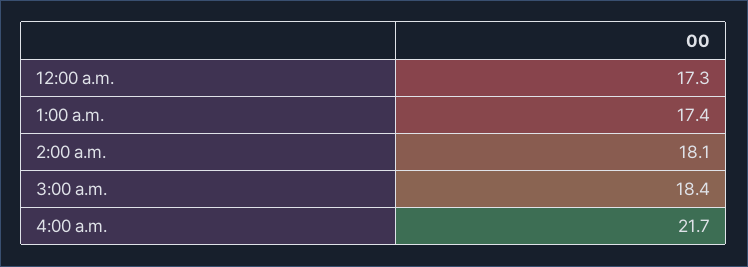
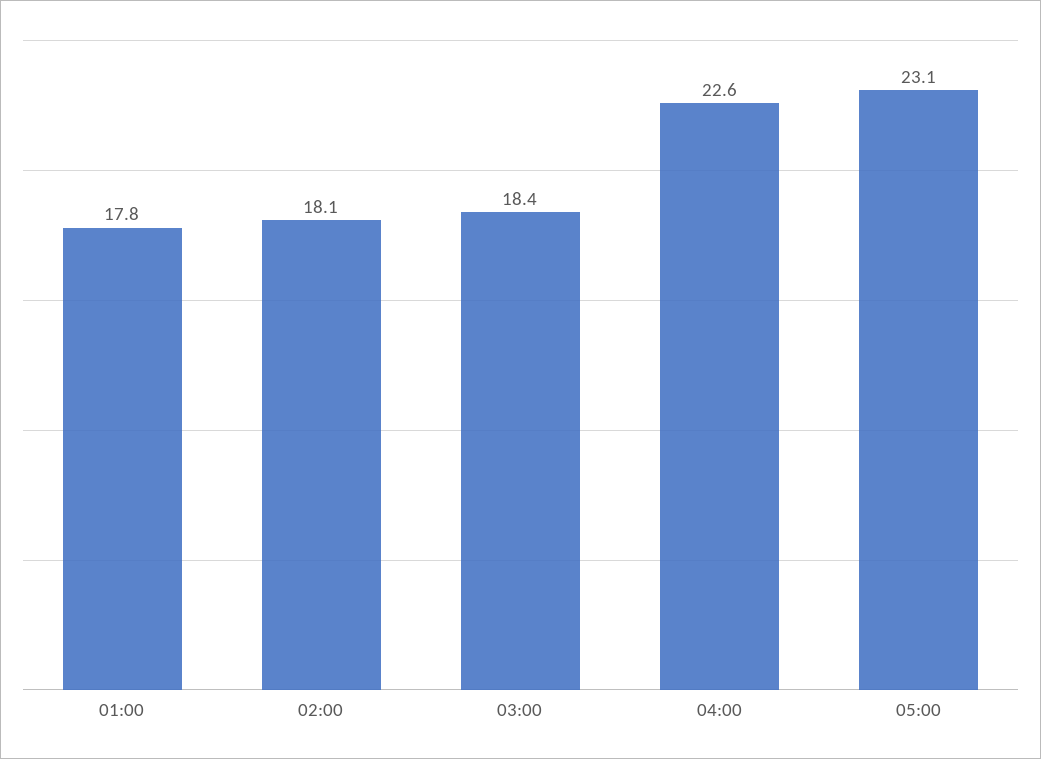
12:00 a.m.: 17.3 -> none
1:00 a.m.: 17.4 -> 17.8
4:00 a.m.: 21.7 -> 22.6
05:00: none -> 23.1

